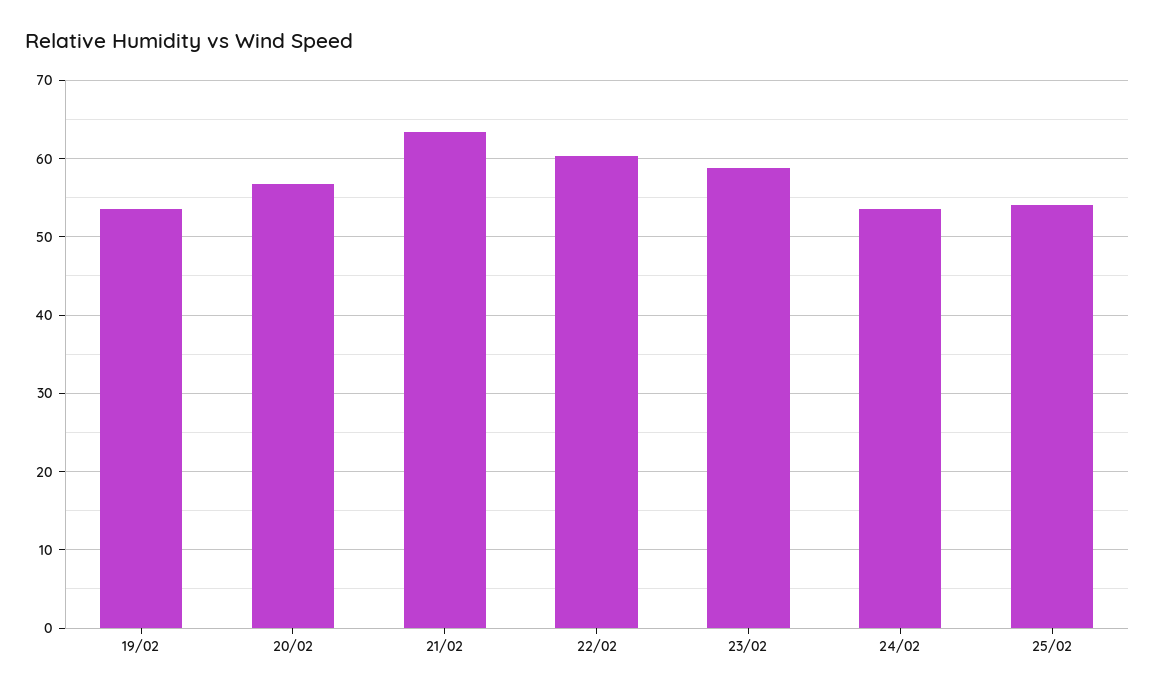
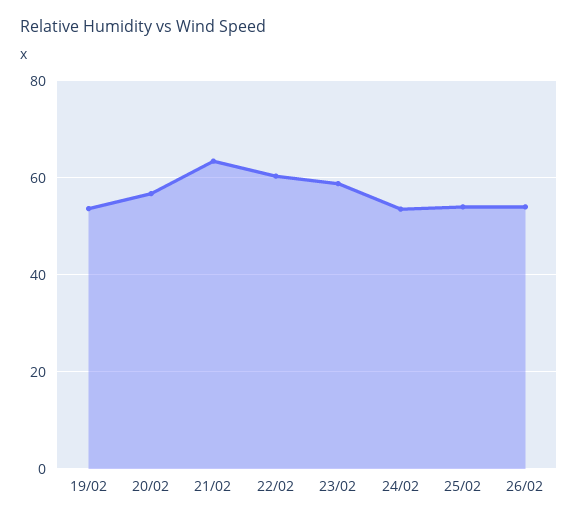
26/02: none -> 54

